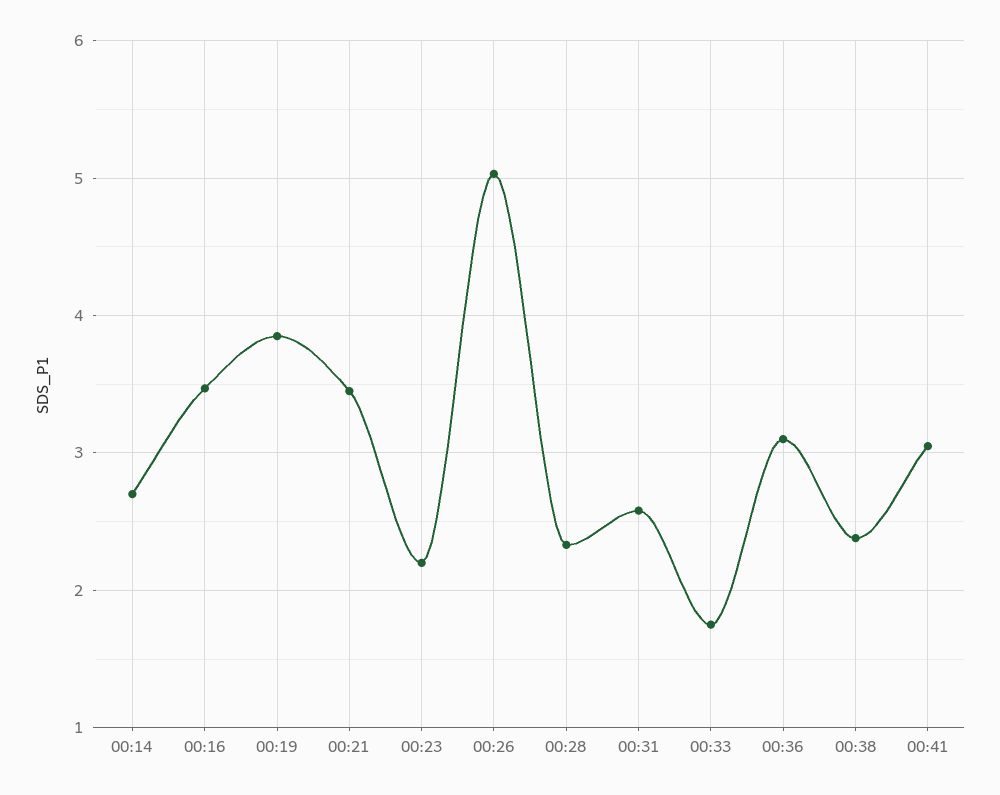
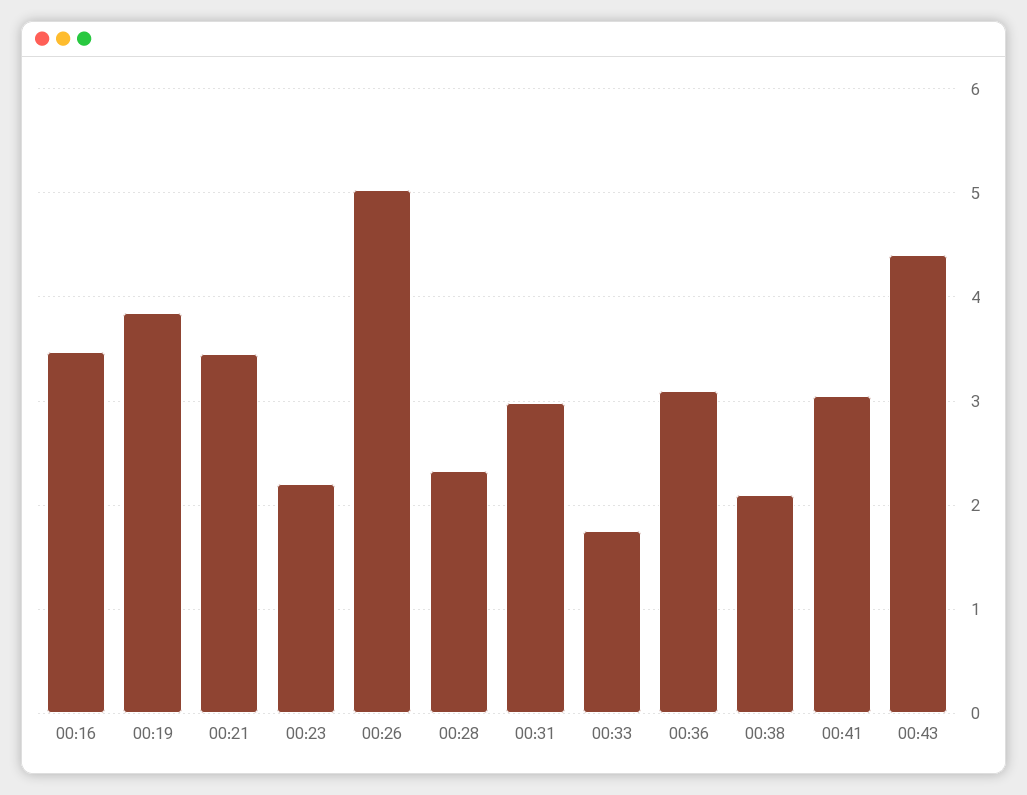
00:14: 2.7 -> none
00:31: 2.6 -> 3
00:38: 2.4 -> 2.1
00:43: none -> 4.4

